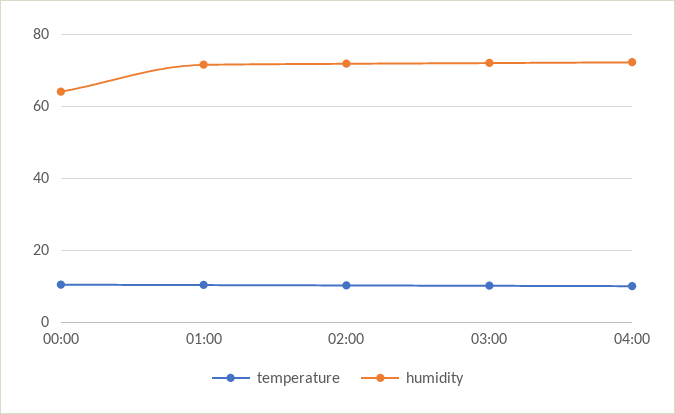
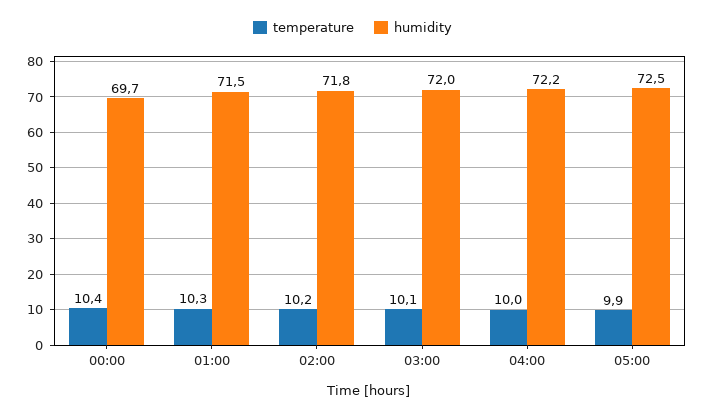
humidity, 00:00: 64 -> 69.7
temperature, 05:00: none -> 9.9
humidity, 05:00: none -> 72.5

